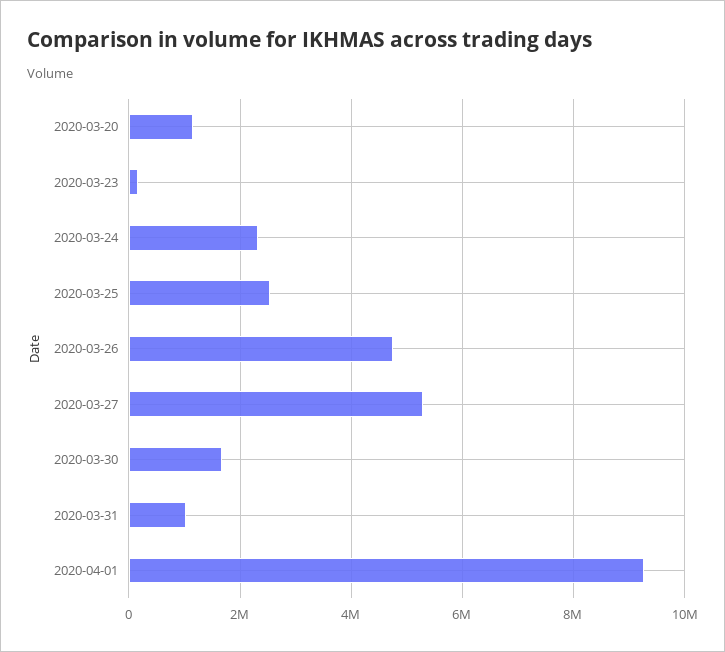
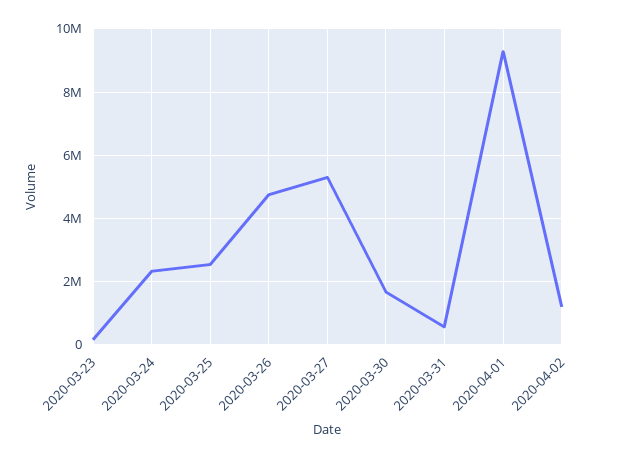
2020-03-20: 1200000 -> none
2020-03-31: 1000000 -> 600000
2020-04-02: none -> 1200000

